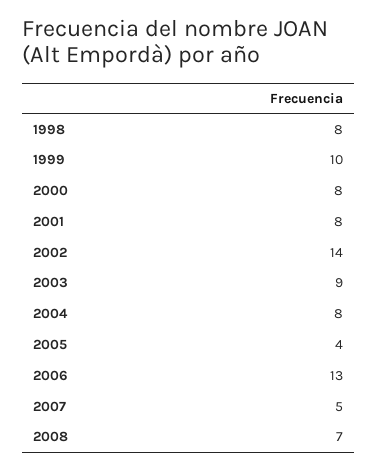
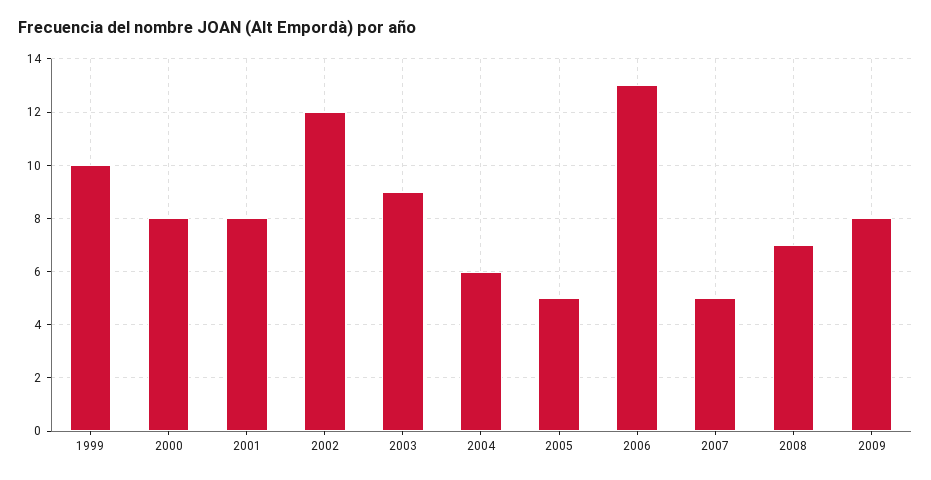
1998: 8 -> none
2002: 14 -> 12
2004: 8 -> 6
2005: 4 -> 5
2009: none -> 8

